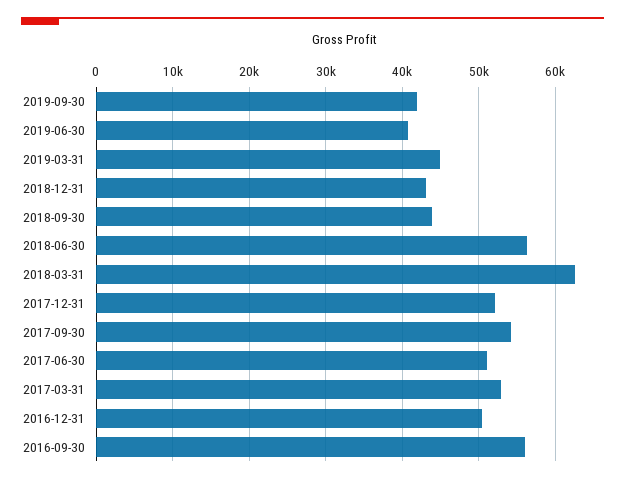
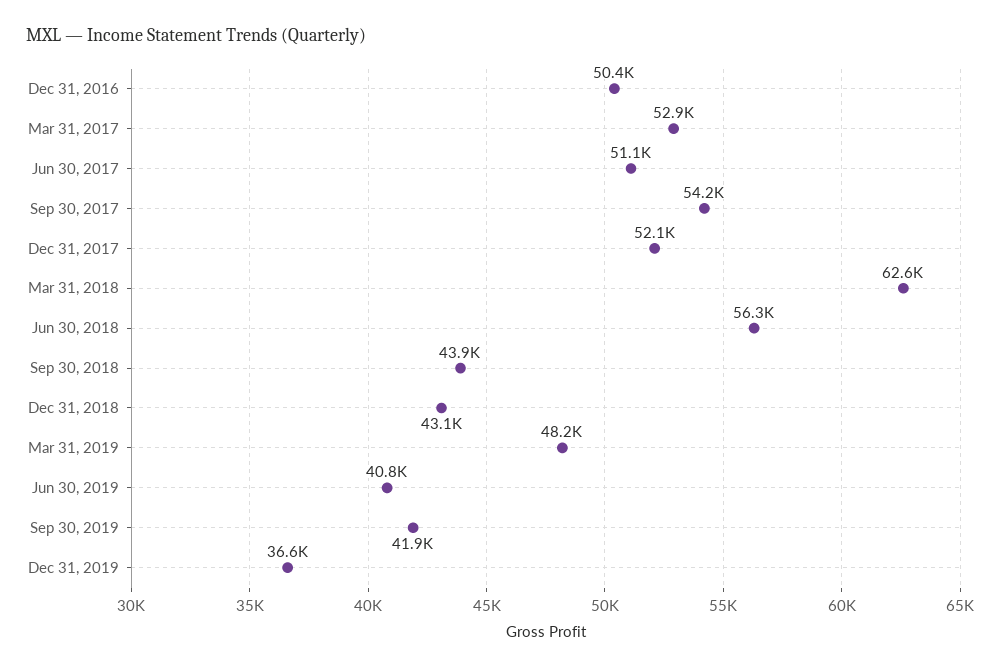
2019-03-31: 45000 -> 48200
2016-09-30: 56000 -> none
Dec 31, 2019: none -> 36600

